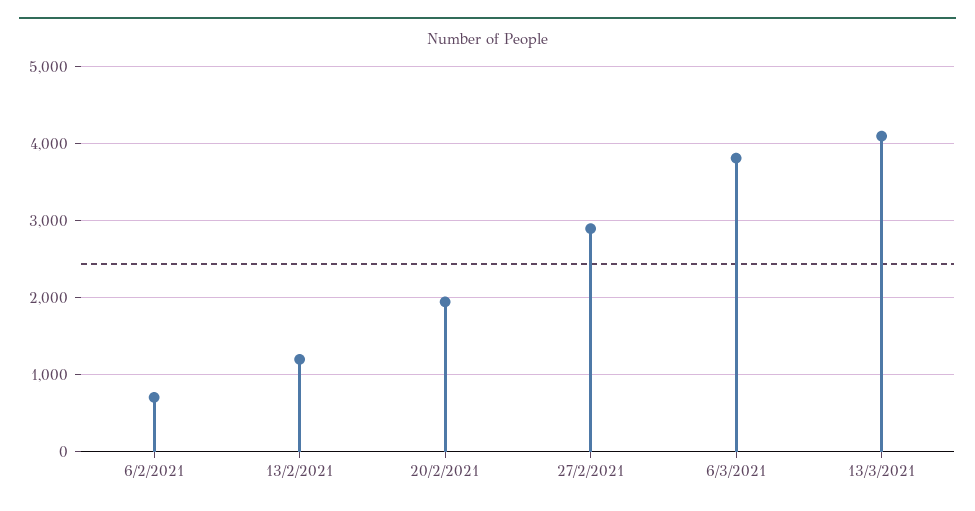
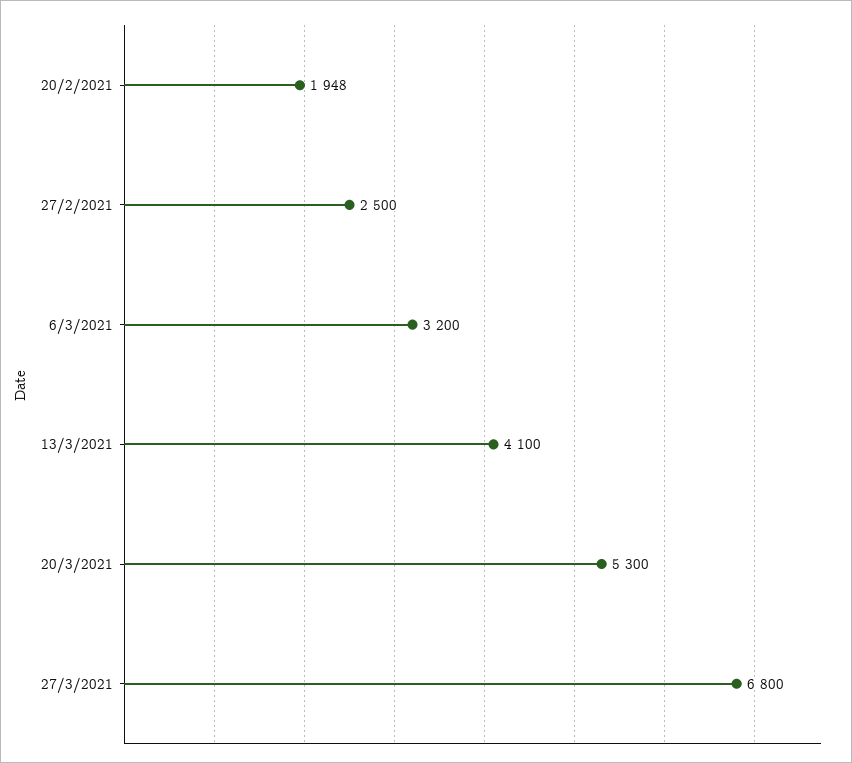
6/2/2021: 700 -> none
13/2/2021: 1200 -> none
27/2/2021: 2900 -> 2500
6/3/2021: 3800 -> 3200
20/3/2021: none -> 5300
27/3/2021: none -> 6800

